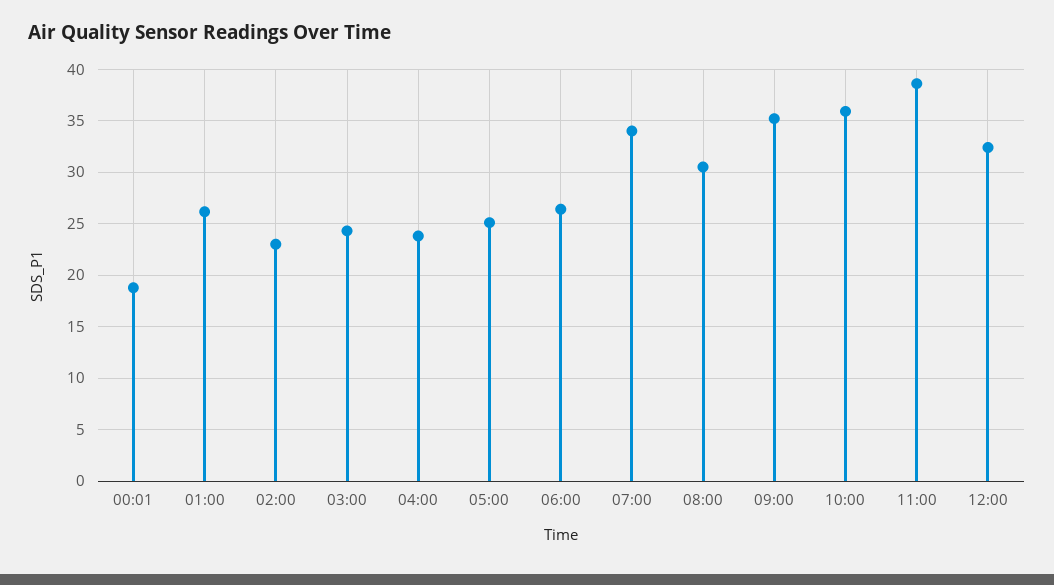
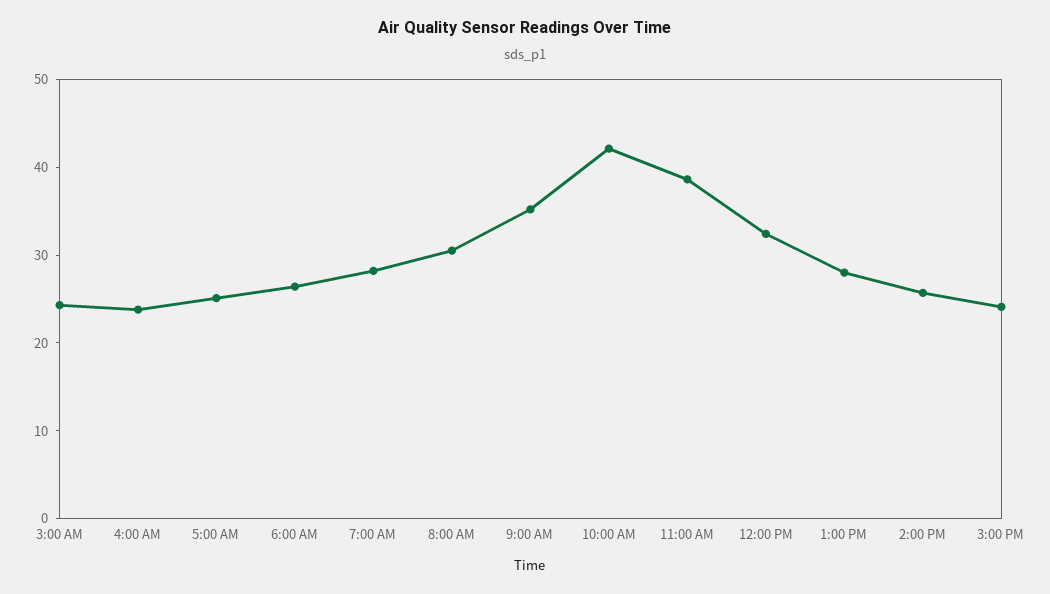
00:01: 19 -> none
01:00: 26 -> none
02:00: 23 -> none
07:00: 34 -> 28
10:00: 36 -> 42
1:00 PM: none -> 28
2:00 PM: none -> 26
3:00 PM: none -> 24

